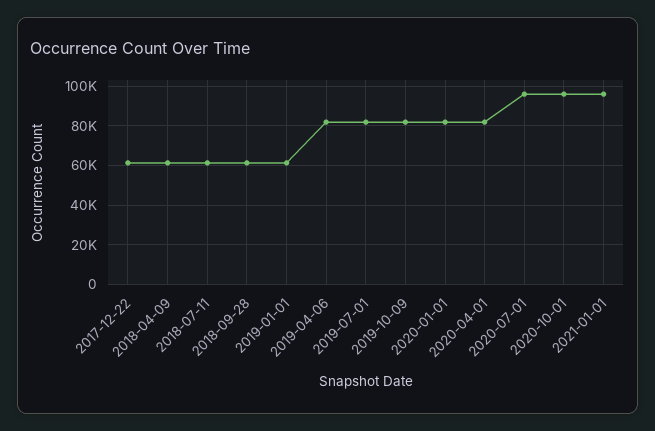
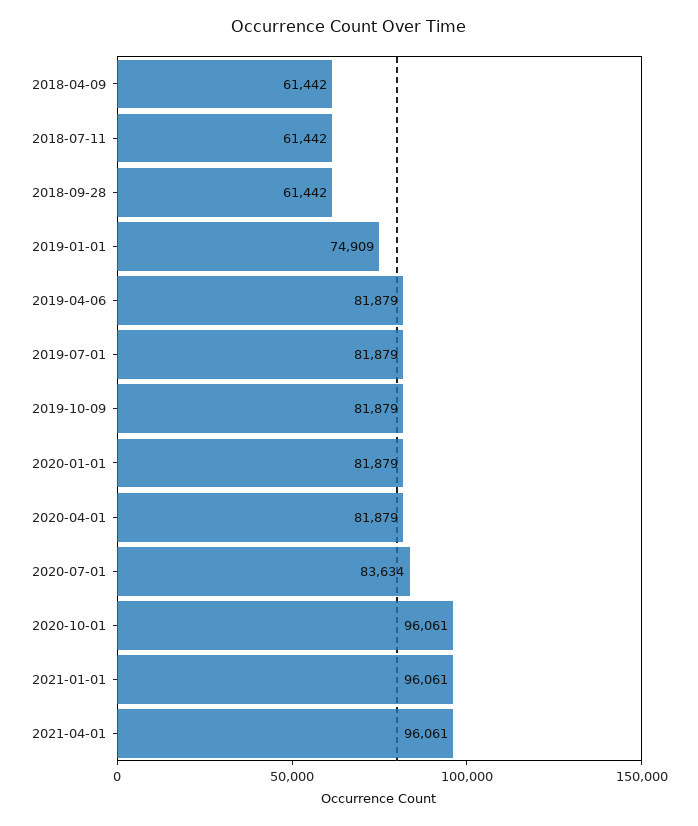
2017-12-22: 60000 -> none
2019-01-01: 60000 -> 74909
2020-07-01: 95000 -> 83634
2021-04-01: none -> 96061

